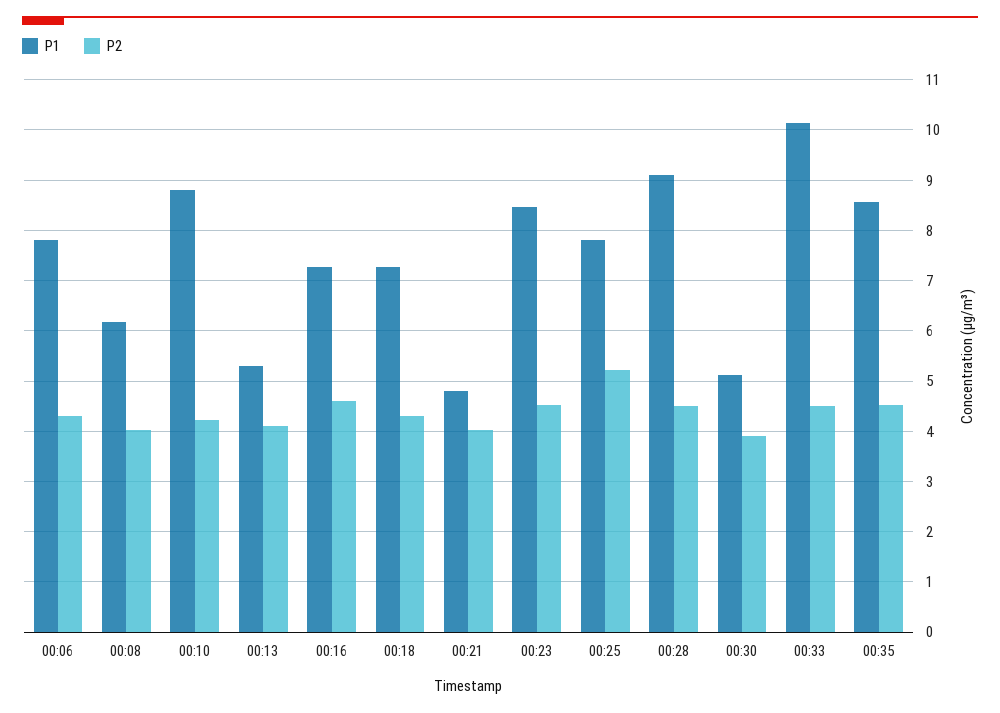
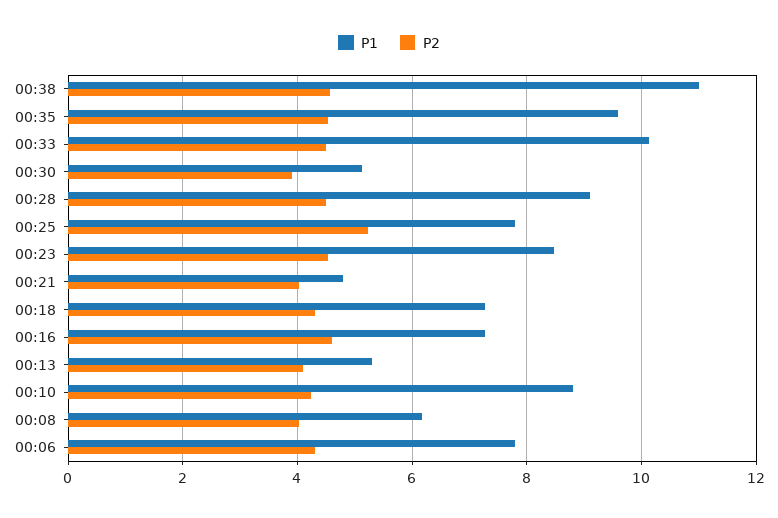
P1, 00:35: 8.6 -> 9.6
P1, 00:38: none -> 11
P2, 00:38: none -> 4.6

